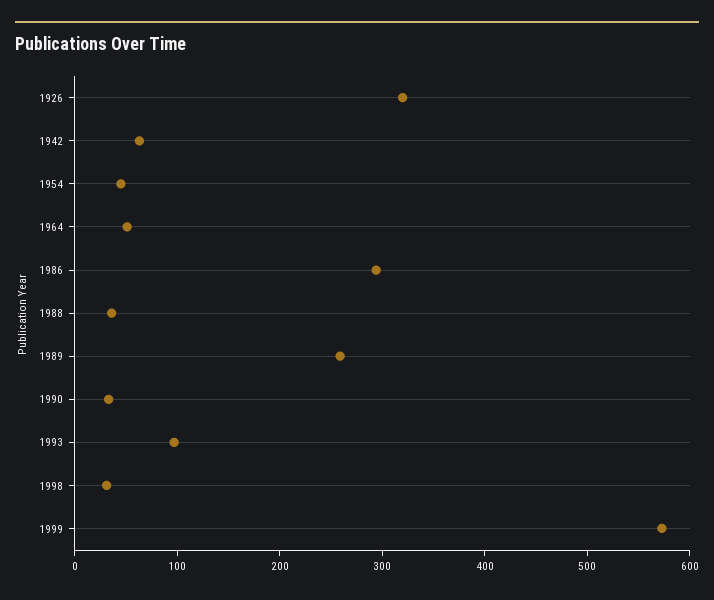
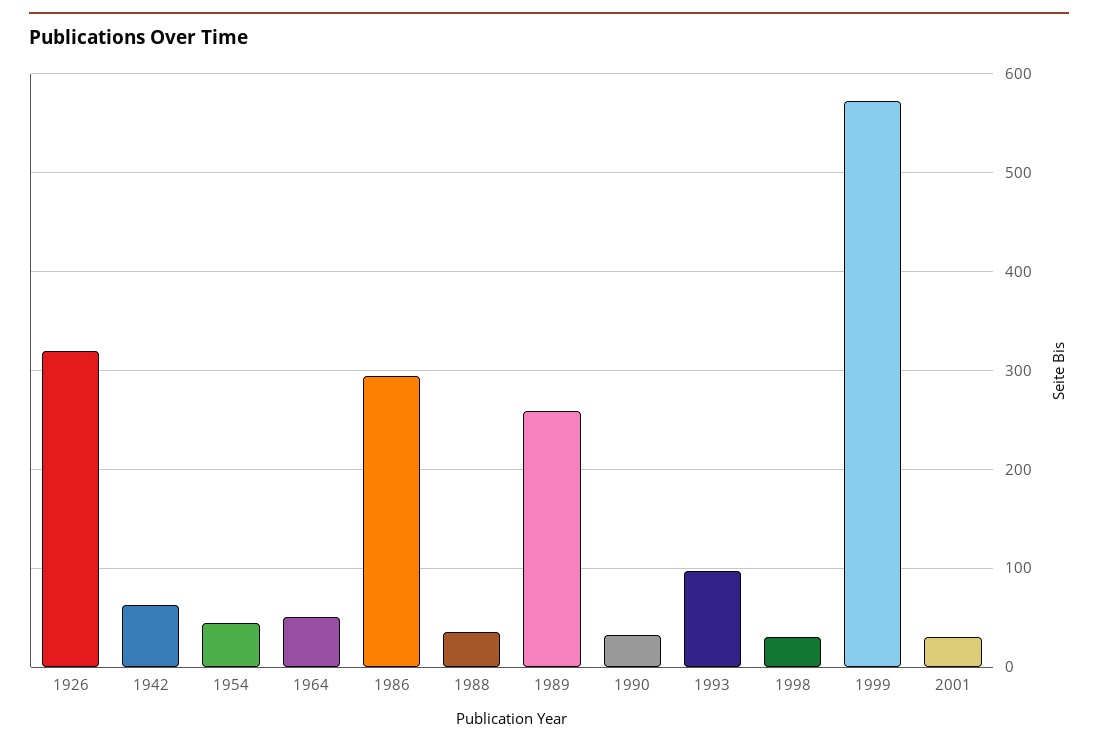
2001: none -> 30

